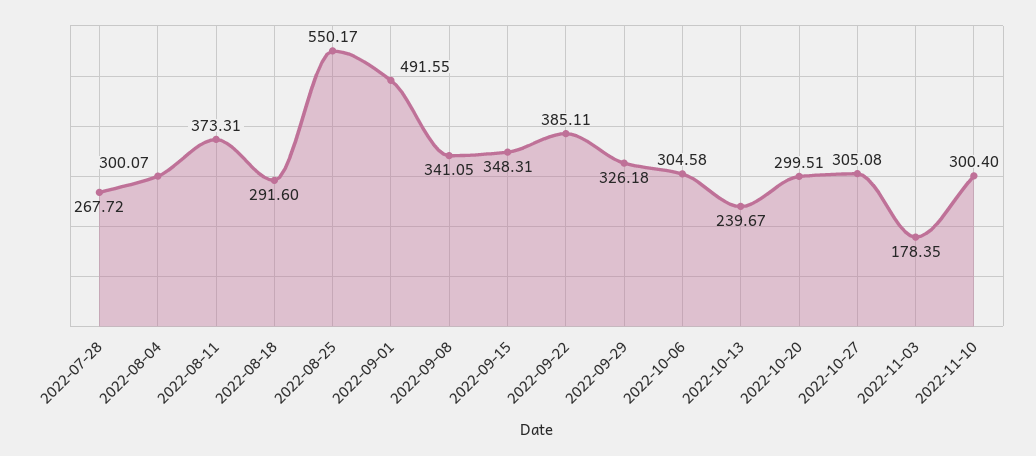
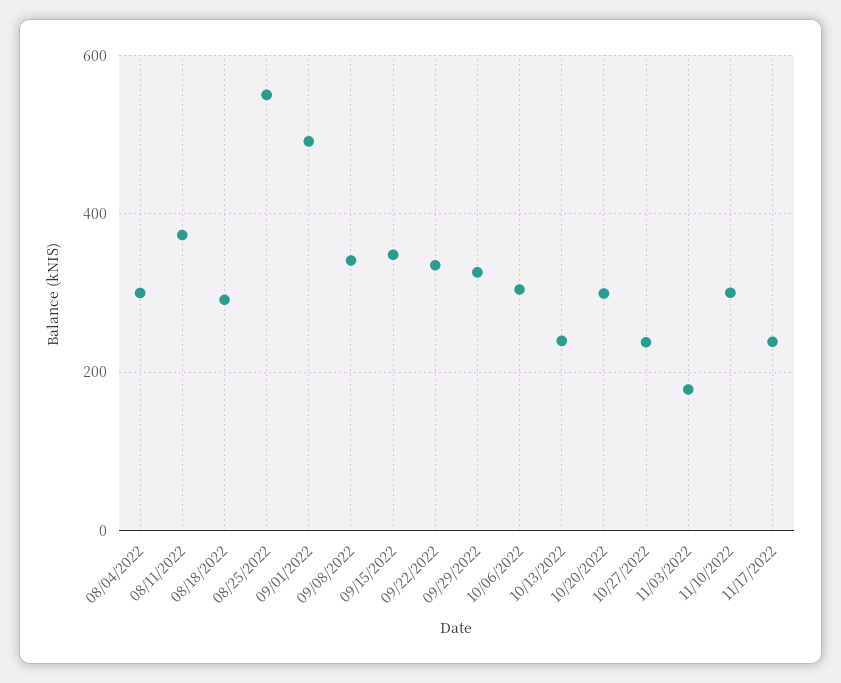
2022-07-28: 267.72 -> none
2022-09-22: 385.11 -> 340
2022-10-27: 305.08 -> 240
11/17/2022: none -> 240

